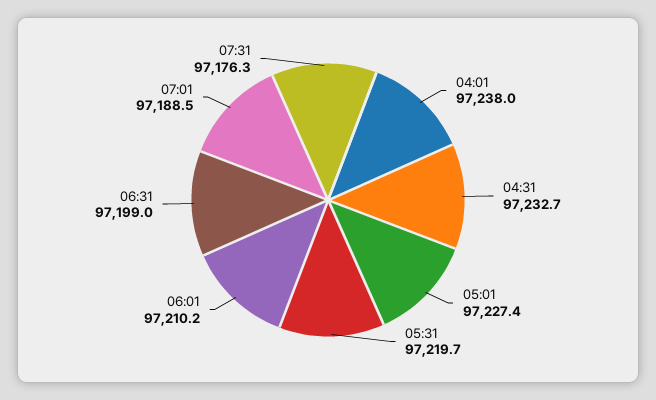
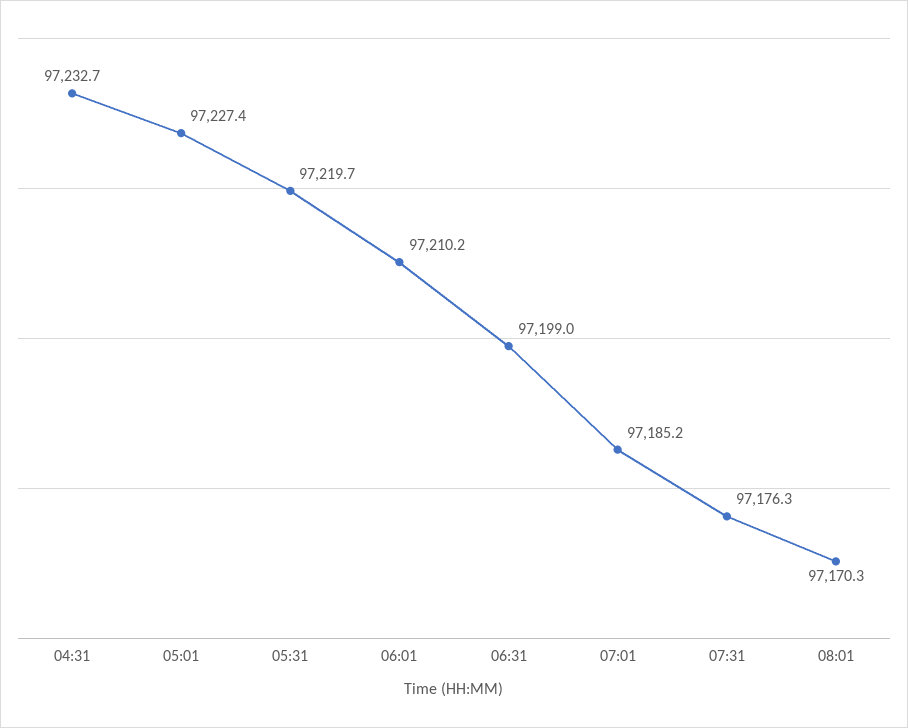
04:01: 97238 -> none
07:01: 97188.5 -> 97185.2
08:01: none -> 97170.3

